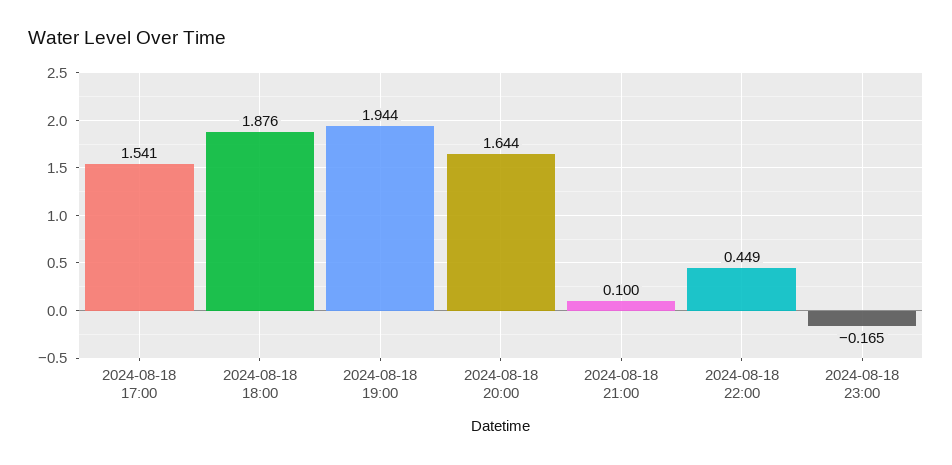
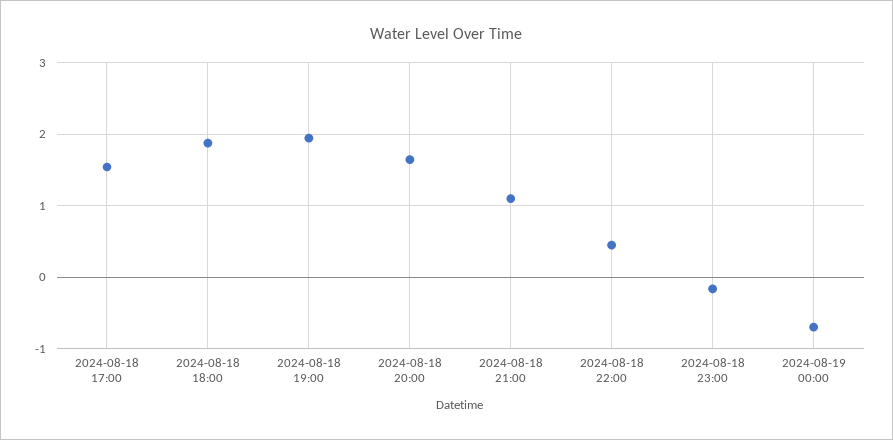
2024-08-18 21:00: 0.1 -> 1.1
2024-08-19 00:00: none -> -0.7

